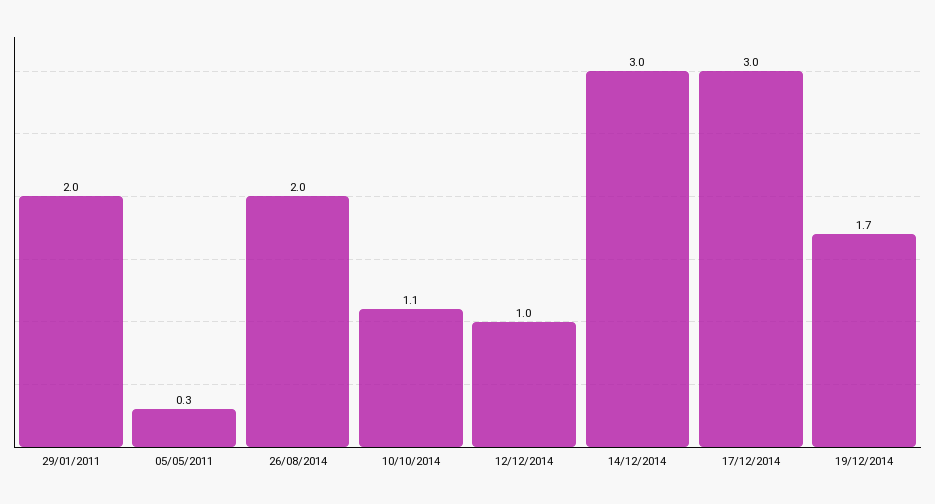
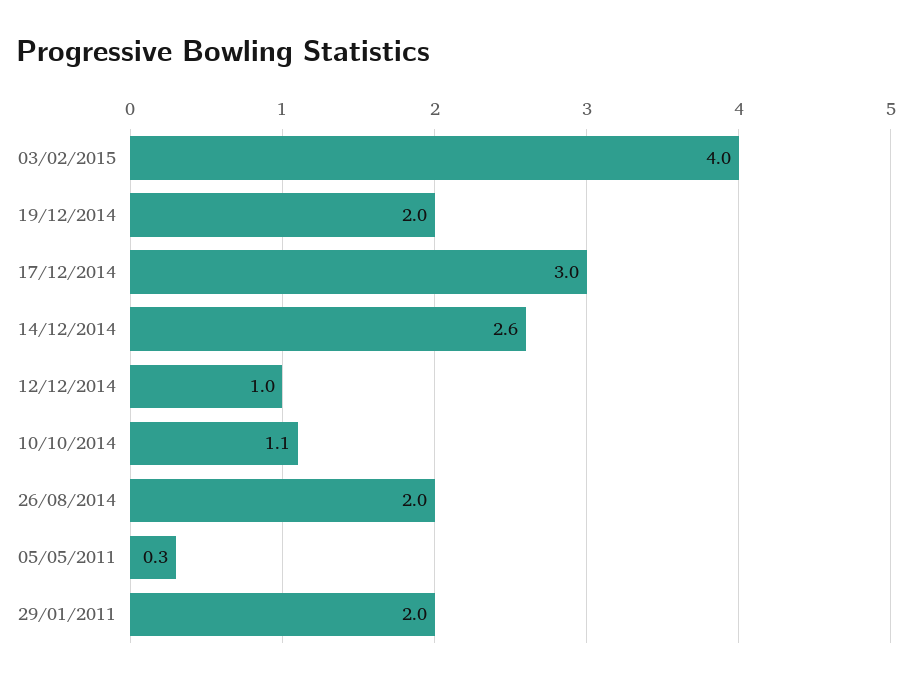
14/12/2014: 3 -> 2.6
19/12/2014: 1.7 -> 2
03/02/2015: none -> 4

